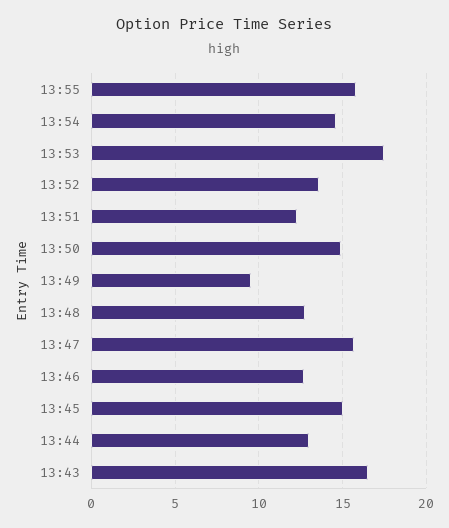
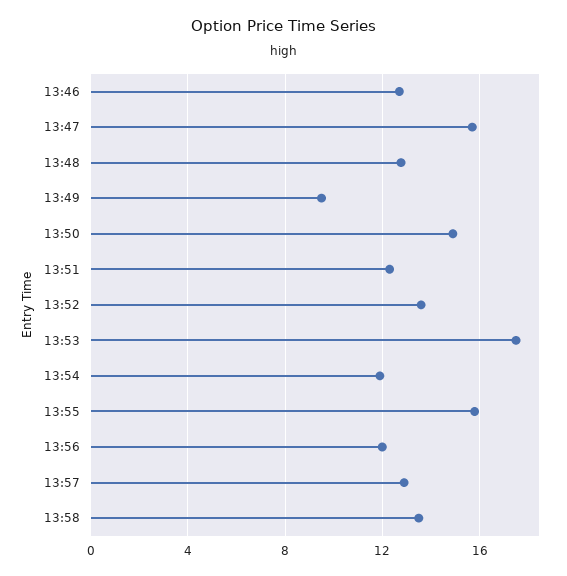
13:54: 14.5 -> 12
13:45: 15 -> none
13:44: 13 -> none
13:43: 16.5 -> none
13:56: none -> 12
13:57: none -> 13
13:58: none -> 13.5

